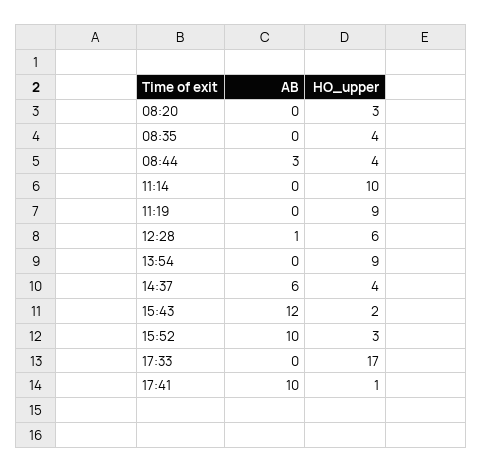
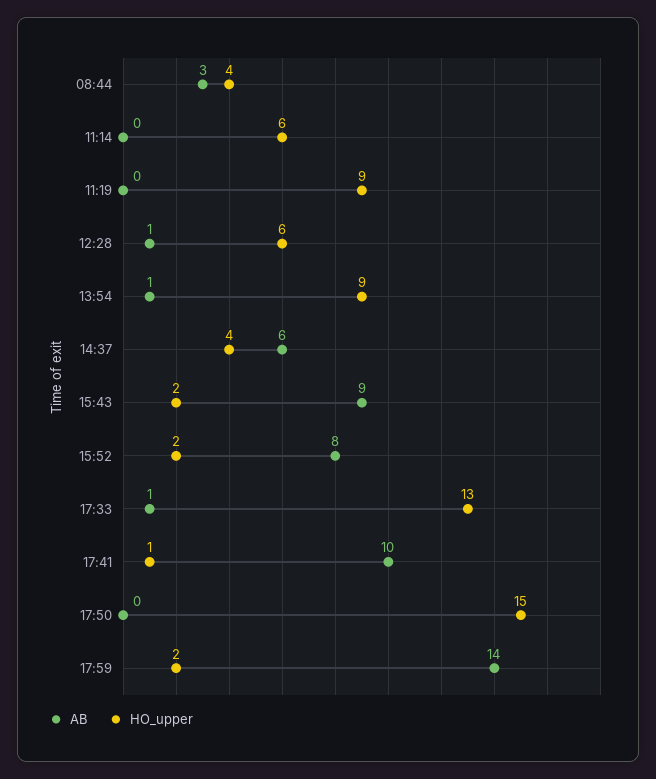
AB, 08:20: 0 -> none
HO_upper, 08:20: 3 -> none
AB, 08:35: 0 -> none
HO_upper, 08:35: 4 -> none
HO_upper, 11:14: 10 -> 6
AB, 13:54: 0 -> 1
AB, 15:43: 12 -> 9
AB, 15:52: 10 -> 8
HO_upper, 15:52: 3 -> 2
AB, 17:33: 0 -> 1
HO_upper, 17:33: 17 -> 13
AB, 17:50: none -> 0
HO_upper, 17:50: none -> 15
AB, 17:59: none -> 14
HO_upper, 17:59: none -> 2

